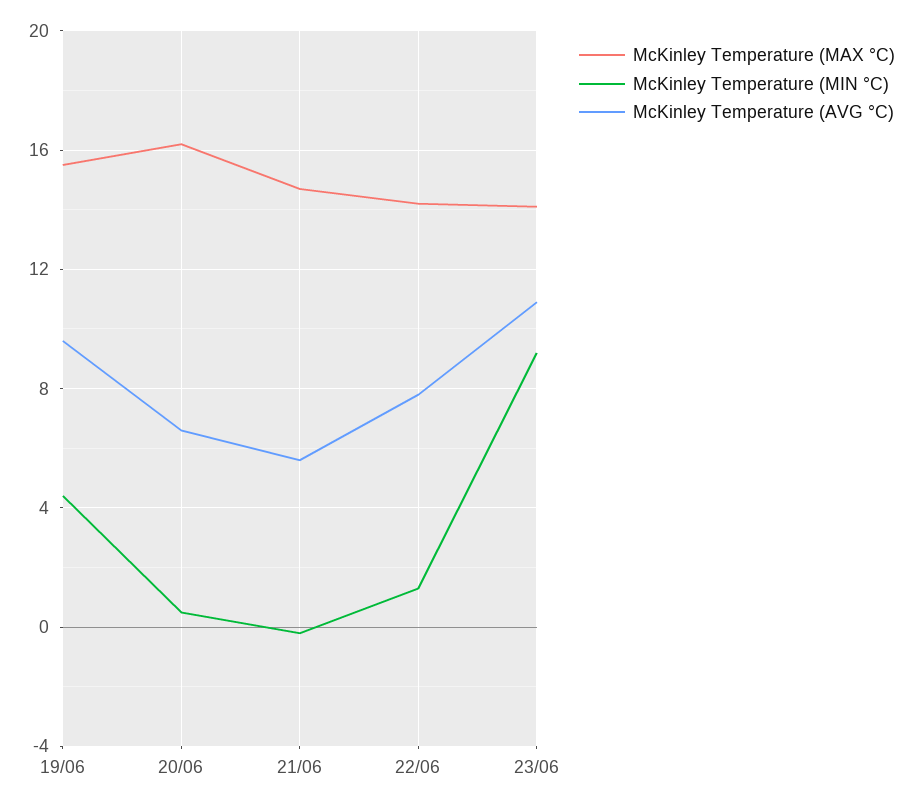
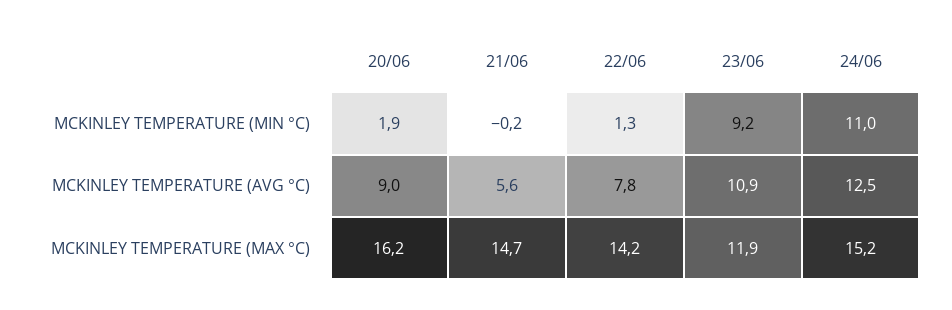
McKinley Temperature (MAX °C), 19/06: 15.5 -> none
McKinley Temperature (MIN °C), 19/06: 4.5 -> none
McKinley Temperature (AVG °C), 19/06: 9.5 -> none
McKinley Temperature (MIN °C), 20/06: 0.5 -> 1.9
McKinley Temperature (AVG °C), 20/06: 6.5 -> 9
McKinley Temperature (MAX °C), 23/06: 14 -> 11.9
McKinley Temperature (MIN °C), 24/06: none -> 11
McKinley Temperature (AVG °C), 24/06: none -> 12.5
McKinley Temperature (MAX °C), 24/06: none -> 15.2

